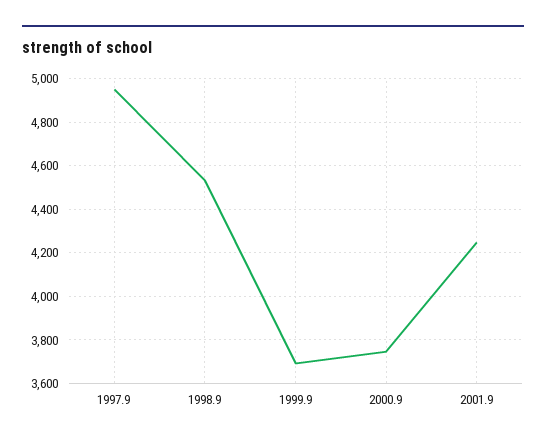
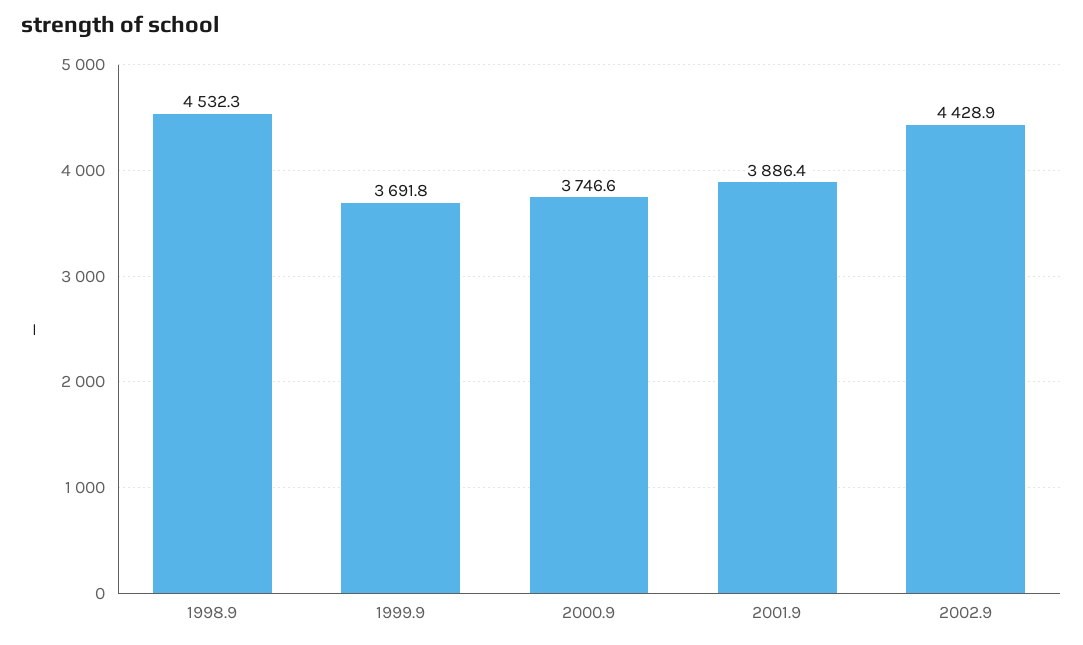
1997.9: 4950 -> none
2001.9: 4250 -> 3886.4
2002.9: none -> 4428.9

